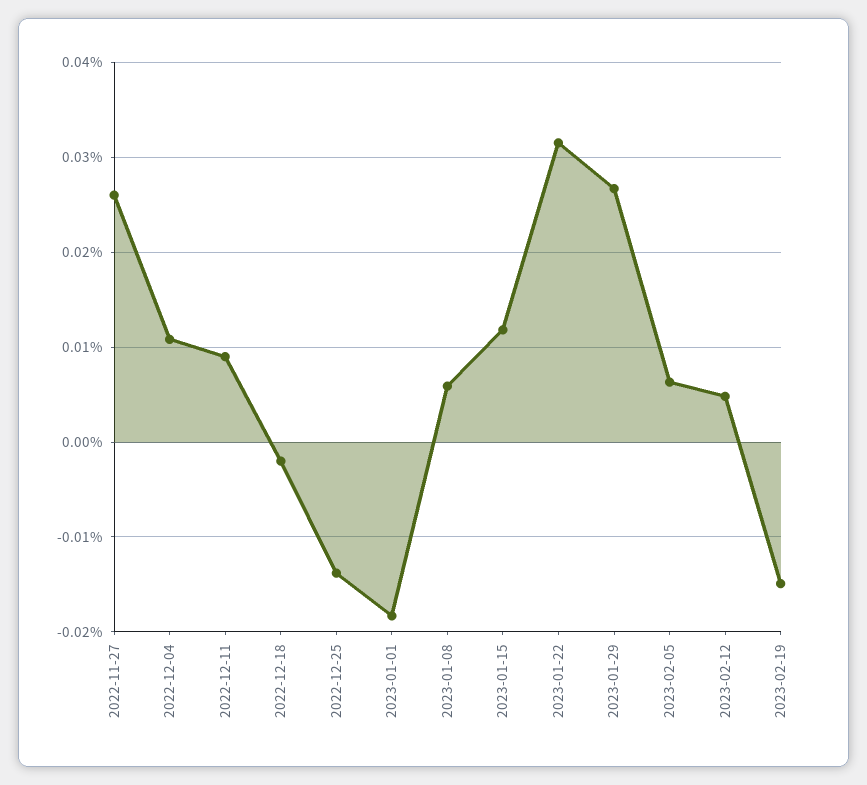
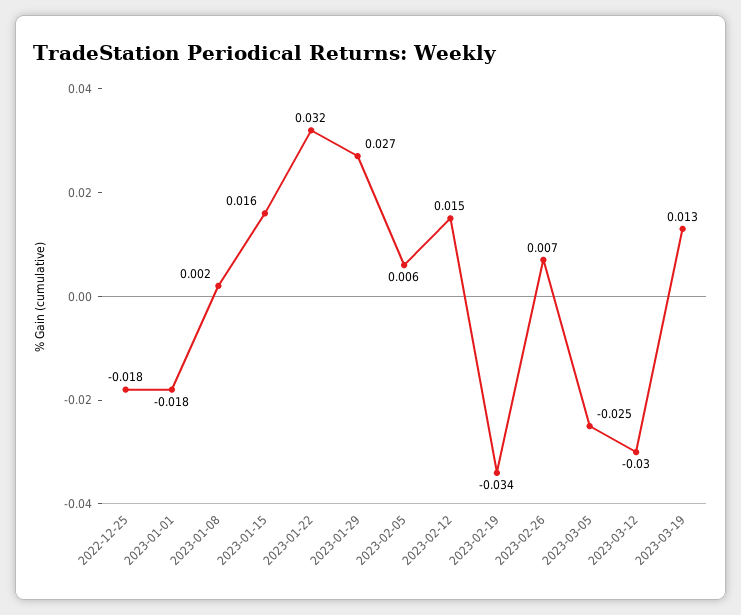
2022-11-27: 0.026 -> none
2022-12-04: 0.011 -> none
2022-12-11: 0.009 -> none
2022-12-18: -0.002 -> none
2022-12-25: -0.014 -> -0.018
2023-01-08: 0.006 -> 0.002
2023-01-15: 0.012 -> 0.016
2023-02-12: 0.005 -> 0.015
2023-02-19: -0.015 -> -0.034
2023-02-26: none -> 0.007
2023-03-05: none -> -0.025
2023-03-12: none -> -0.03
2023-03-19: none -> 0.013

